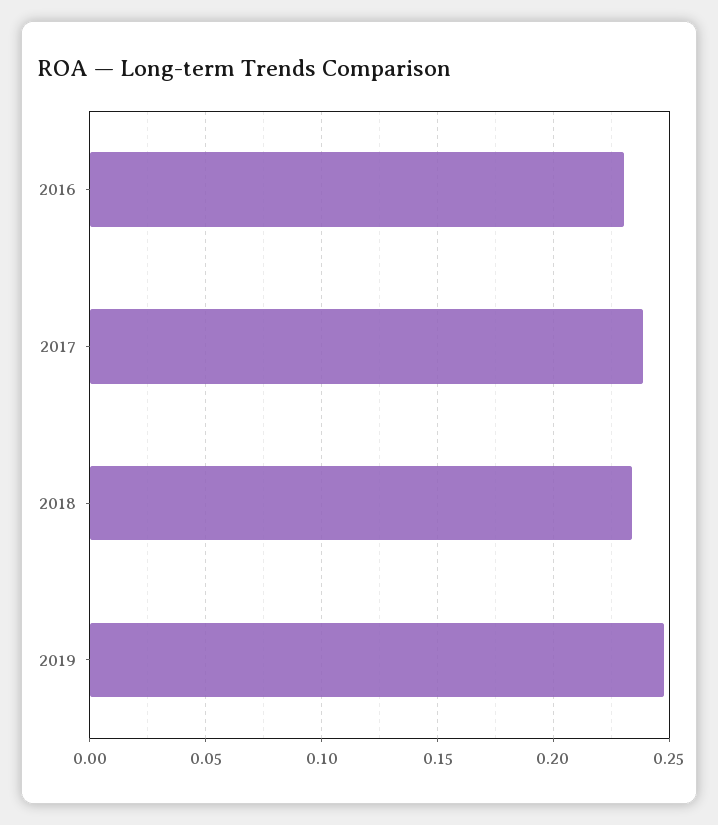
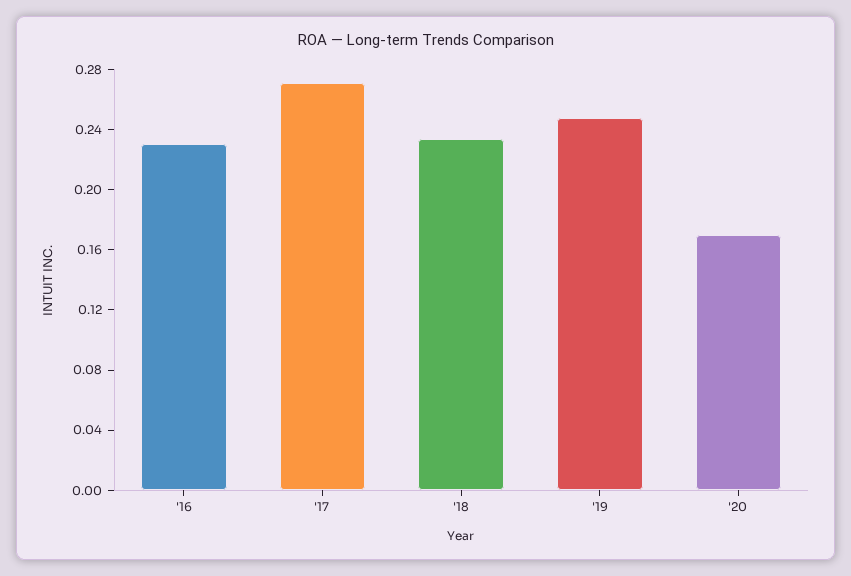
2017: 0.24 -> 0.27
'20: none -> 0.17

